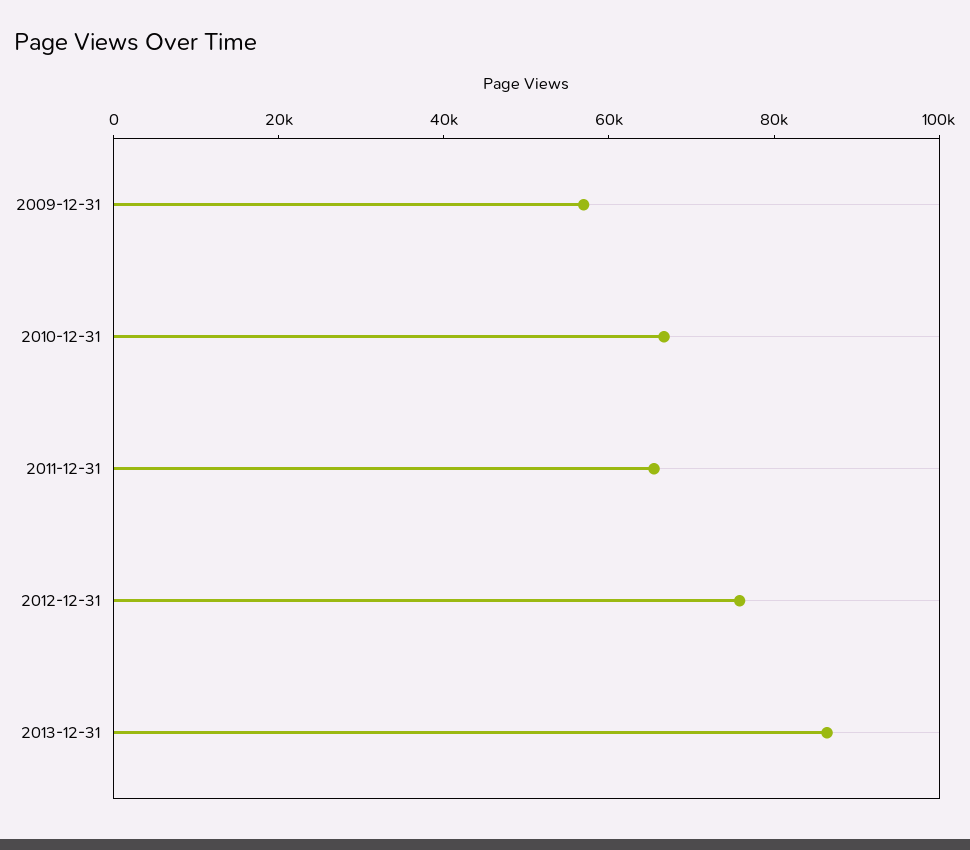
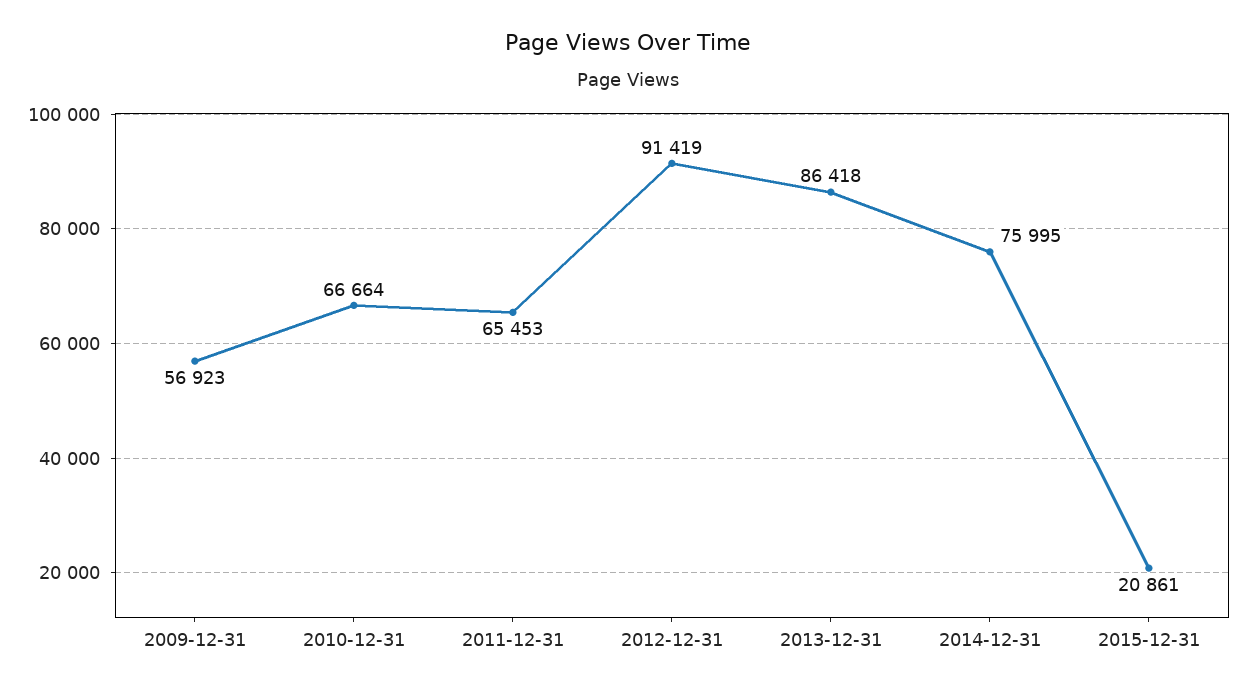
2012-12-31: 75000 -> 91419
2014-12-31: none -> 75995
2015-12-31: none -> 20861

